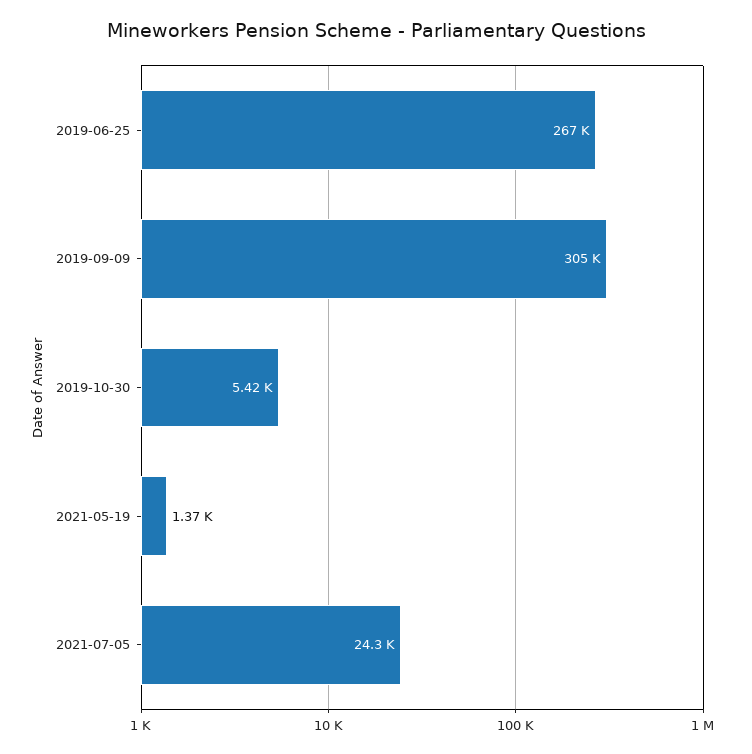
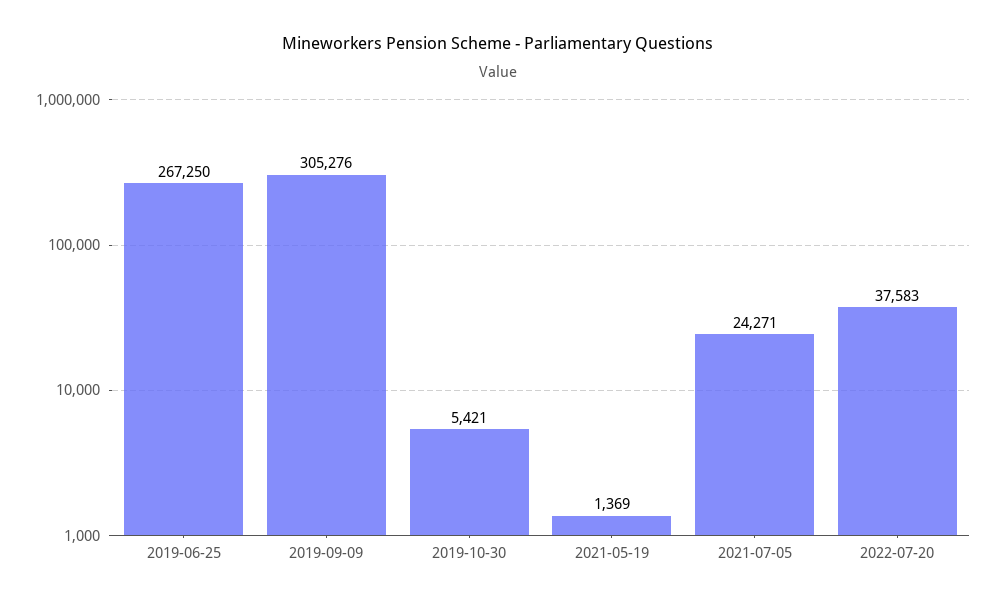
2022-07-20: none -> 37583

